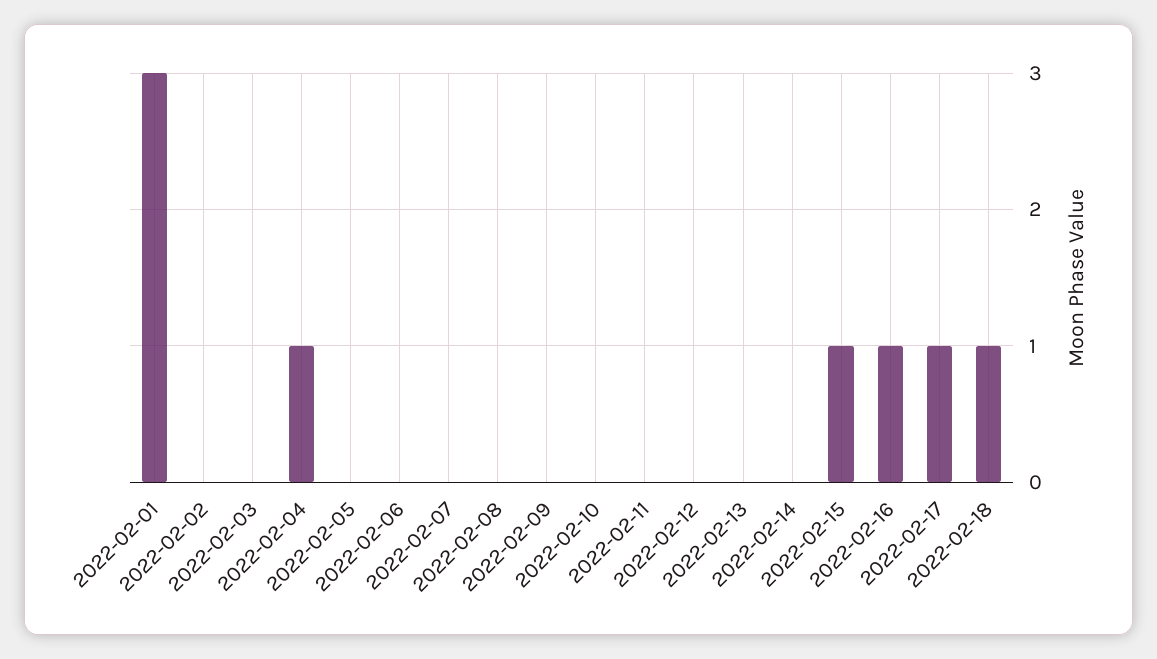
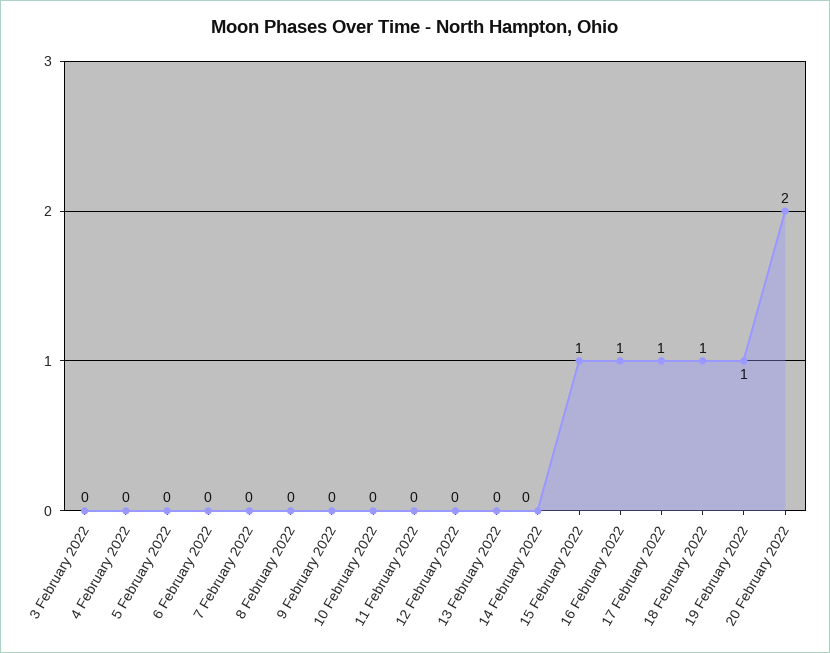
2022-02-01: 3 -> none
2022-02-02: 0 -> none
2022-02-04: 1 -> 0
19 February 2022: none -> 1
20 February 2022: none -> 2

